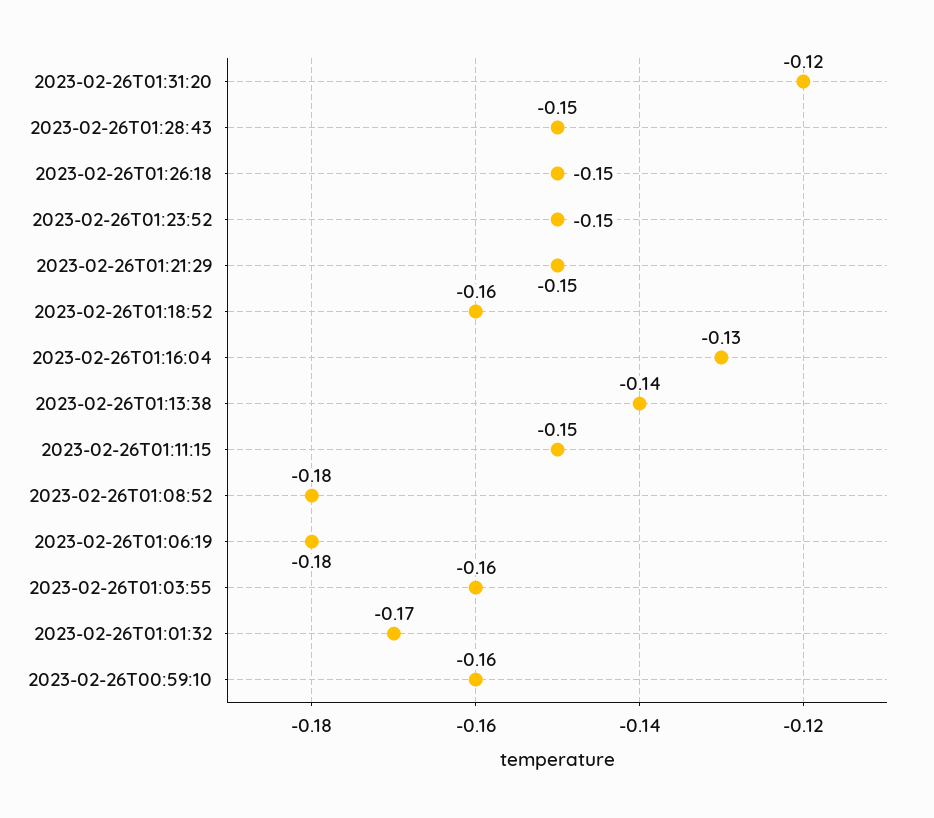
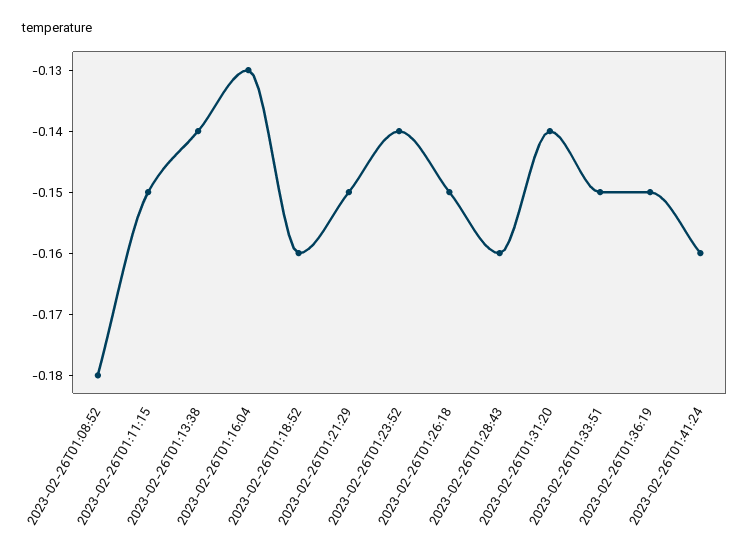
2023-02-26T01:31:20: -0.12 -> -0.14
2023-02-26T01:28:43: -0.15 -> -0.16
2023-02-26T01:23:52: -0.15 -> -0.14
2023-02-26T01:06:19: -0.18 -> none
2023-02-26T01:03:55: -0.16 -> none
2023-02-26T01:01:32: -0.17 -> none
2023-02-26T00:59:10: -0.16 -> none
2023-02-26T01:33:51: none -> -0.15
2023-02-26T01:36:19: none -> -0.15
2023-02-26T01:41:24: none -> -0.16

